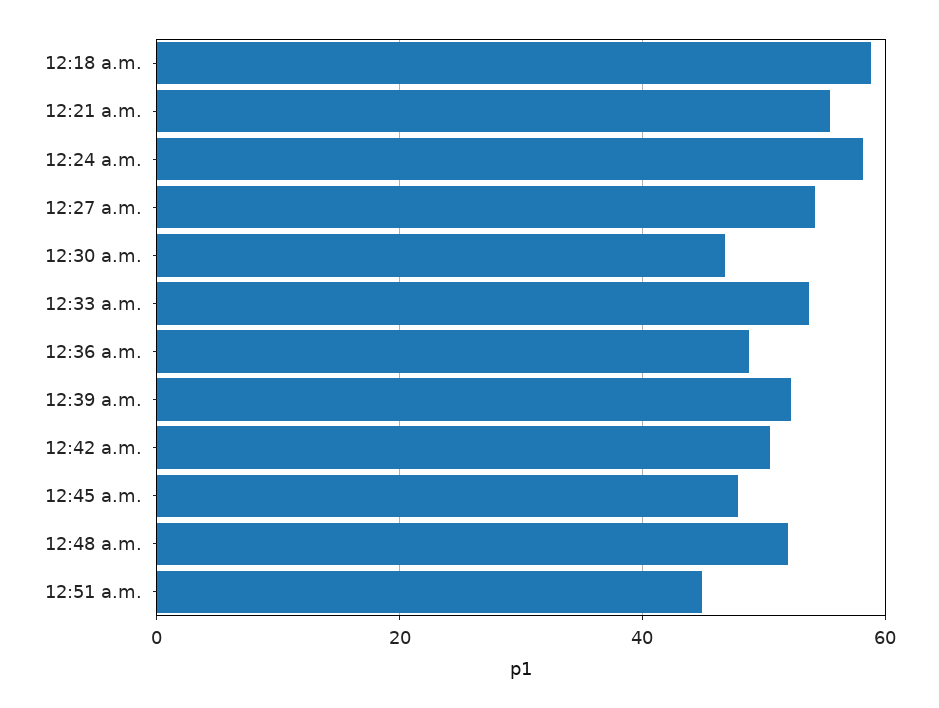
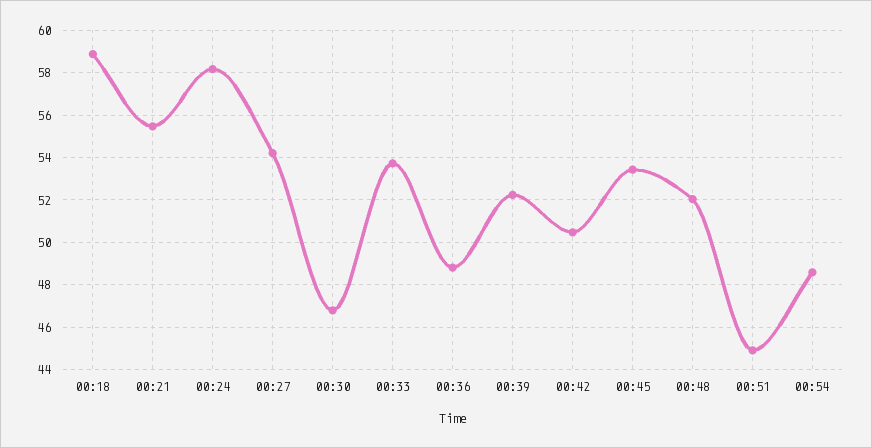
12:45 a.m.: 48 -> 53.5
00:54: none -> 48.5

